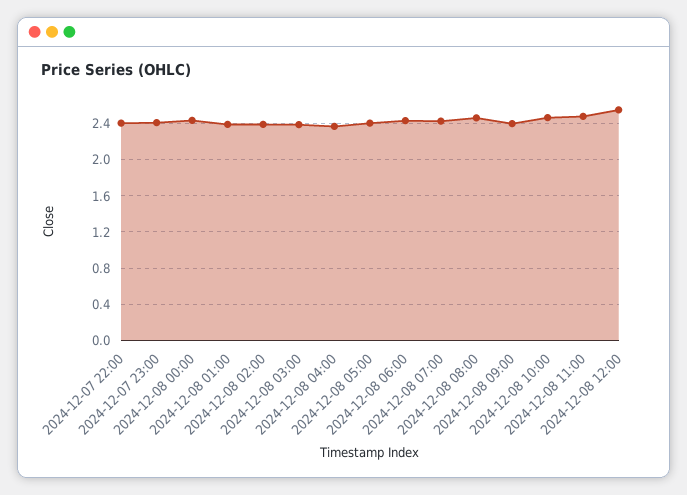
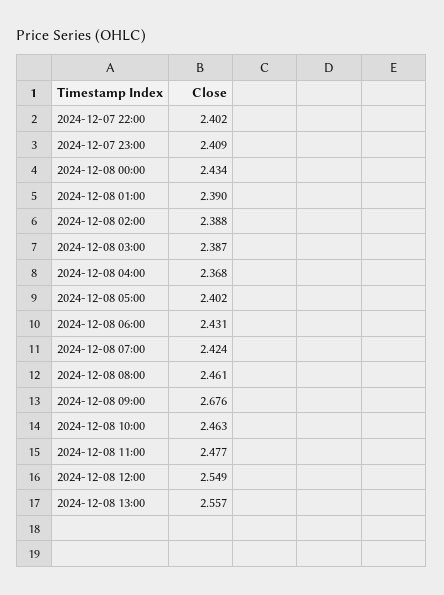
2024-12-08 09:00: 2.4 -> 2.676
2024-12-08 13:00: none -> 2.557

